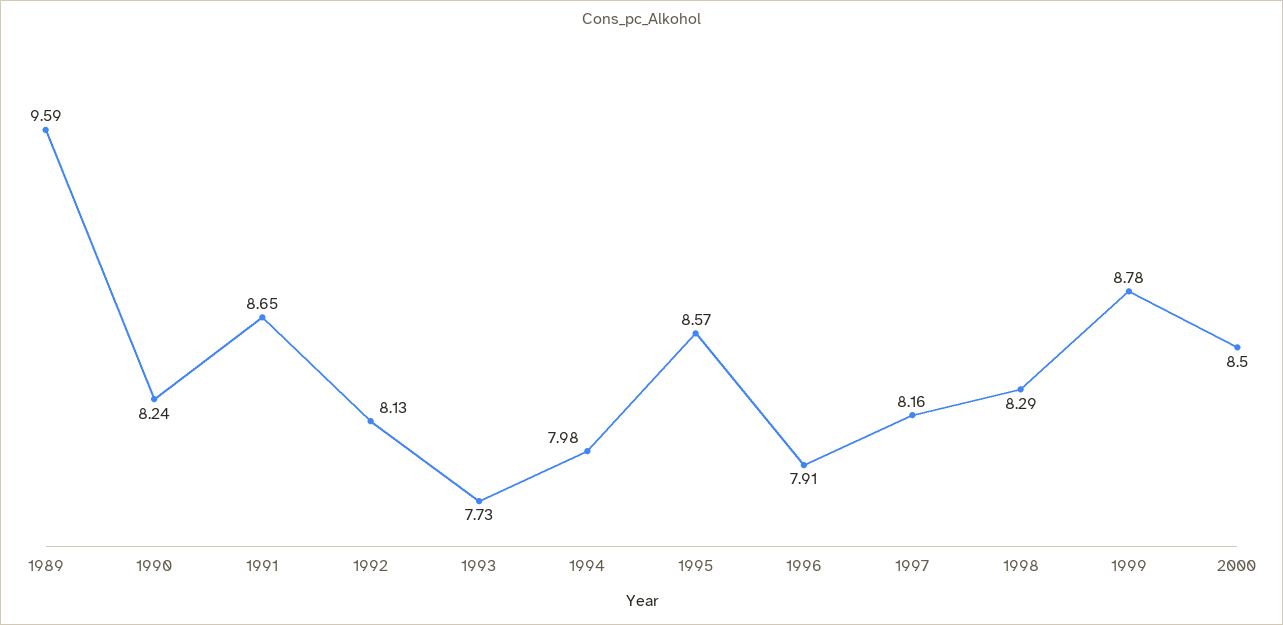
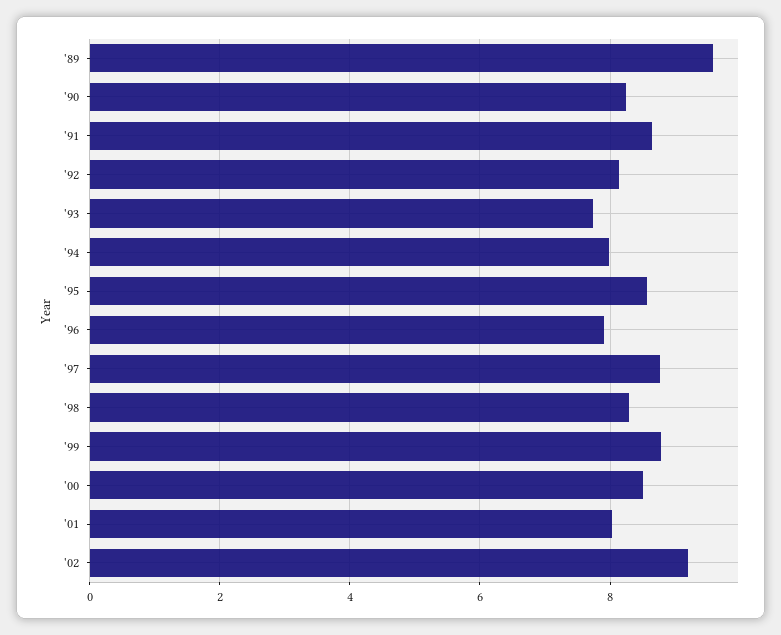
1997: 8.16 -> 8.8
'01: none -> 8
'02: none -> 9.2

